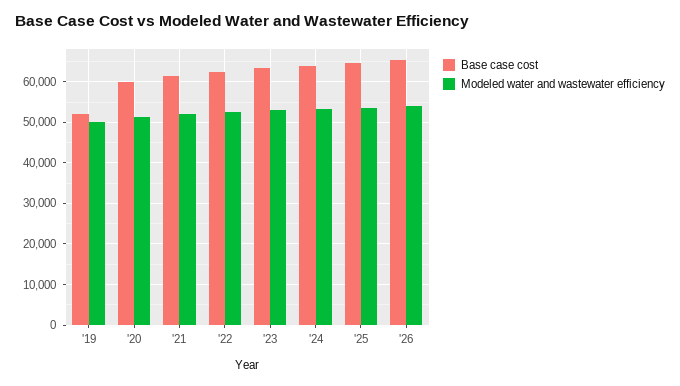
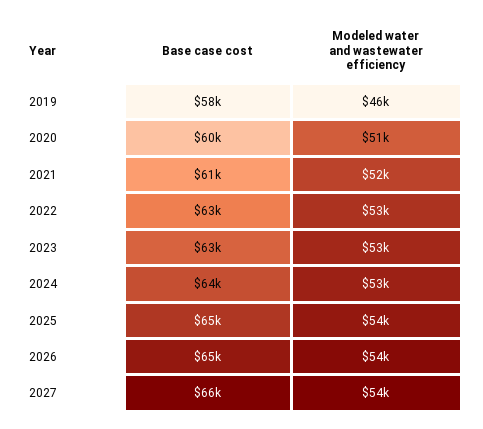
Base case cost, '19: 52000 -> 58000
Modeled water and wastewater efficiency, '19: 50000 -> 46000
Base case cost, 2027: none -> 66000
Modeled water and wastewater efficiency, 2027: none -> 54000

